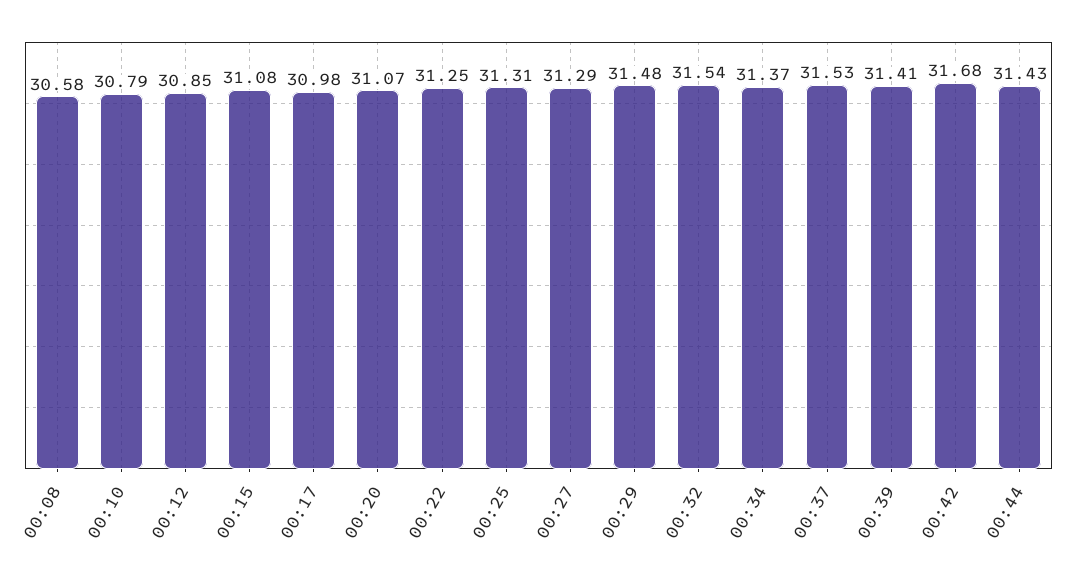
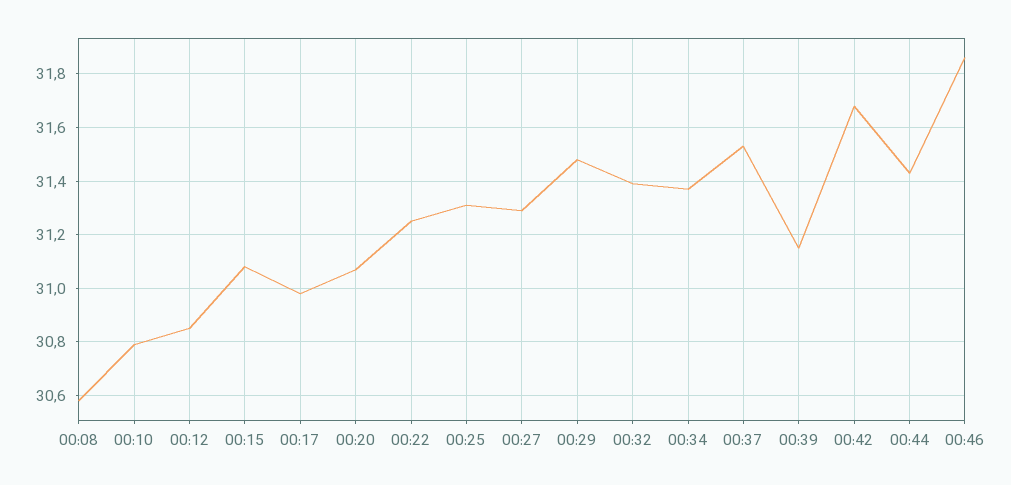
00:32: 31.54 -> 31.4
00:39: 31.41 -> 31.15
00:46: none -> 31.85

